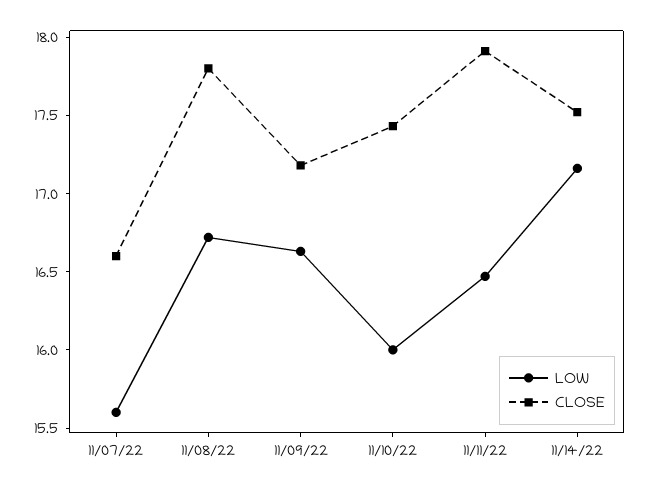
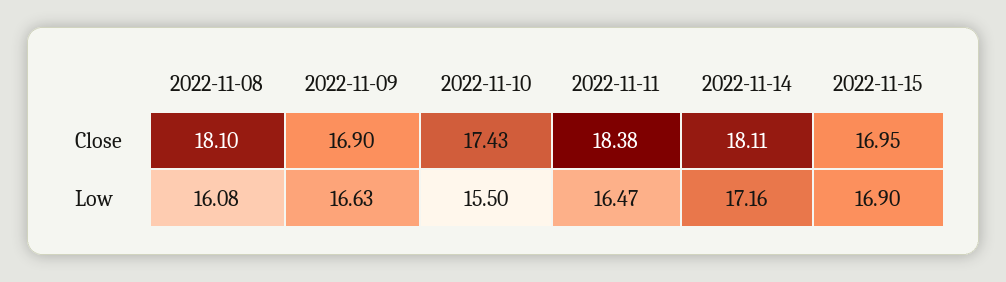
LOW, 11/07/22: 15.6 -> none
CLOSE, 11/07/22: 16.6 -> none
LOW, 11/08/22: 16.7 -> 16.08
CLOSE, 11/08/22: 17.8 -> 18.1
CLOSE, 11/09/22: 17.2 -> 16.9
LOW, 11/10/22: 16 -> 15.5
CLOSE, 11/11/22: 17.9 -> 18.38
CLOSE, 11/14/22: 17.5 -> 18.11
CLOSE, 2022-11-15: none -> 16.95
LOW, 2022-11-15: none -> 16.9

